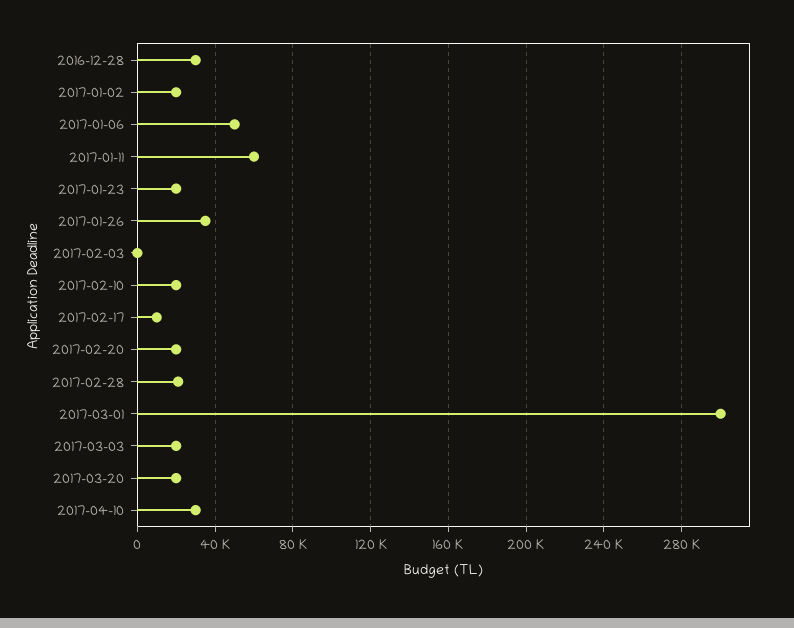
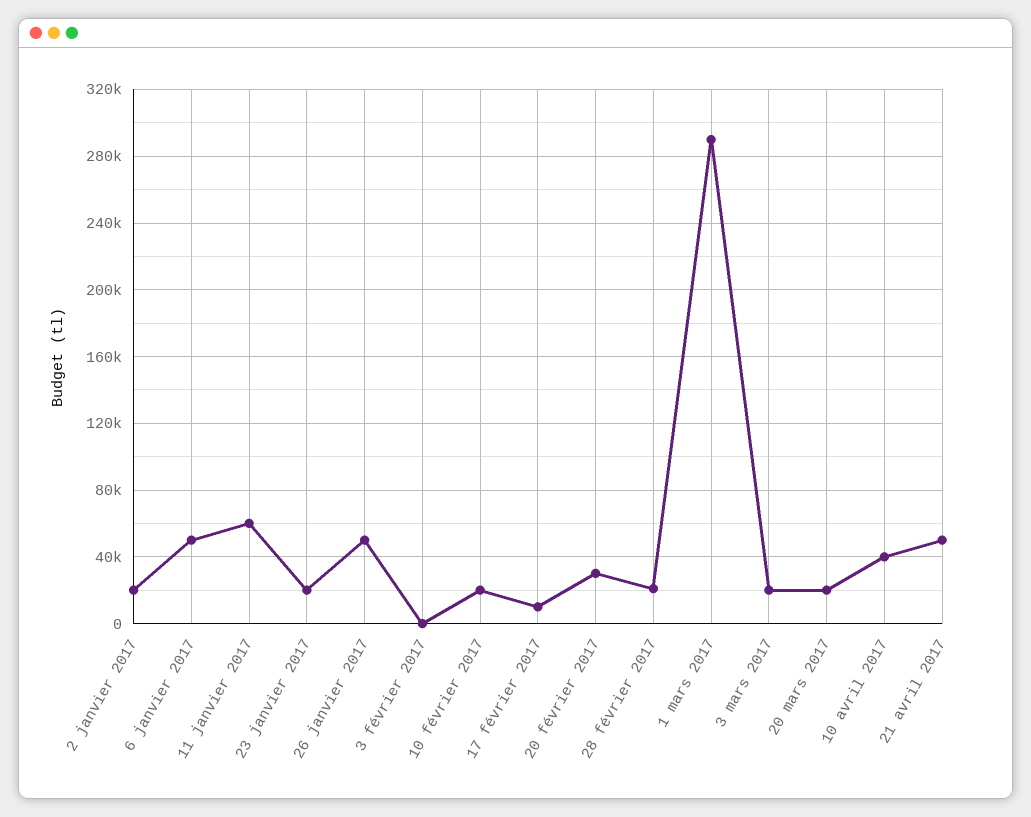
2016-12-28: 30000 -> none
2017-01-26: 35000 -> 50000
2017-02-20: 20000 -> 30000
2017-03-01: 300000 -> 290000
2017-04-10: 30000 -> 40000
21 avril 2017: none -> 50000

